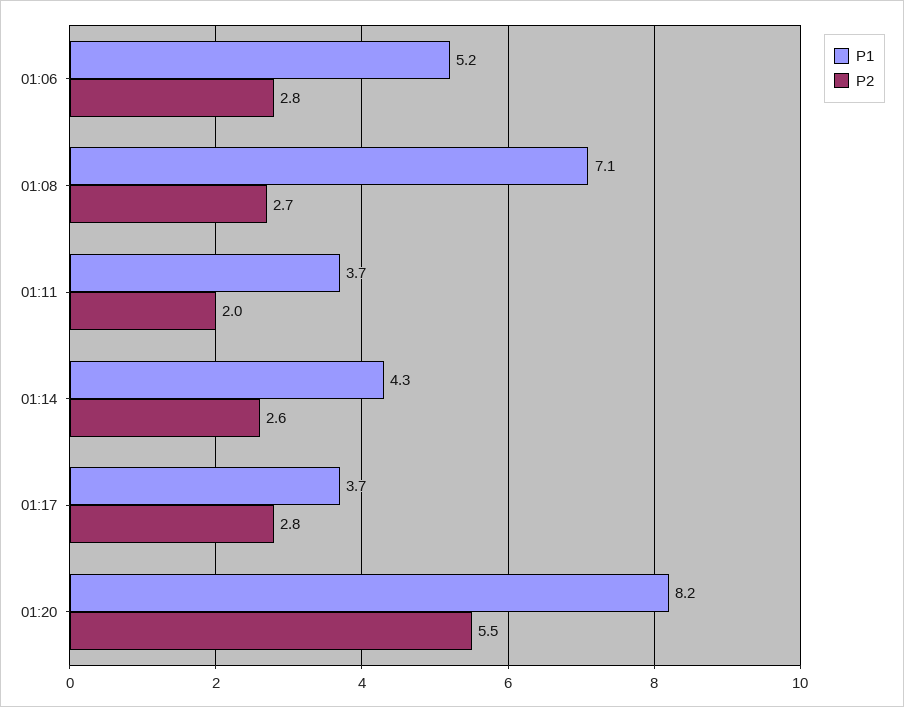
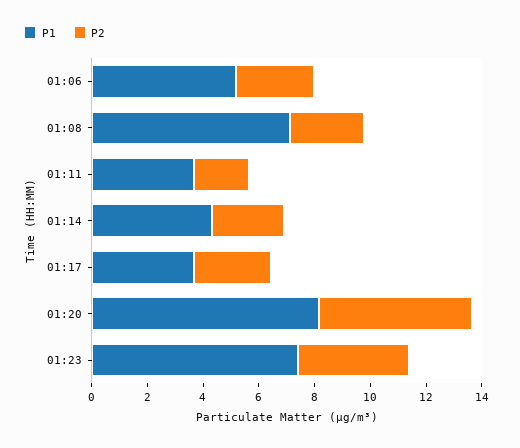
P1, 01:23: none -> 7.5
P2, 01:23: none -> 4

